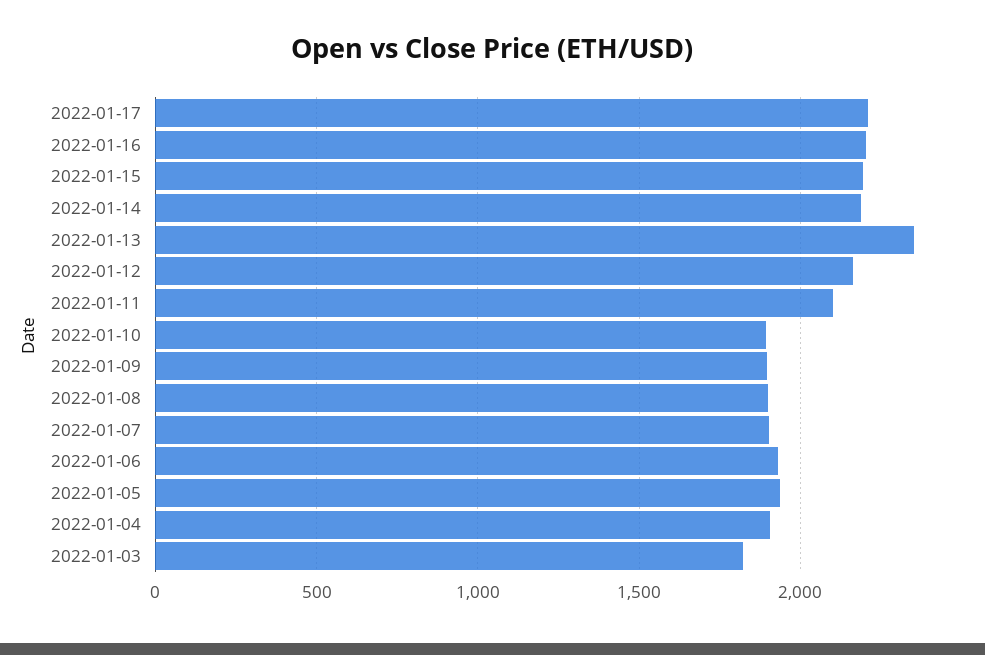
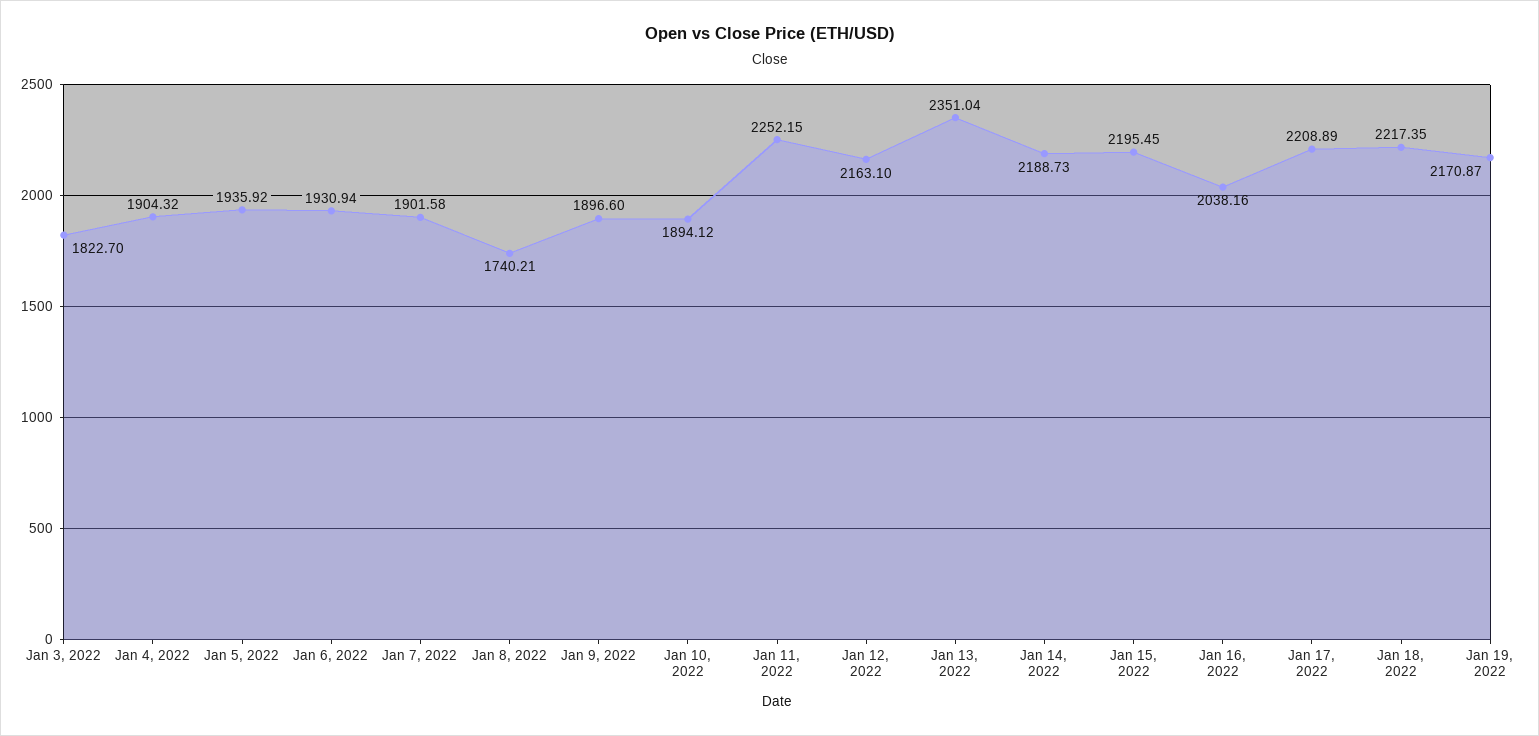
2022-01-16: 2200 -> 2038.16
2022-01-11: 2100 -> 2252.15
2022-01-08: 1900 -> 1740.21
Jan 18, 2022: none -> 2217.35
Jan 19, 2022: none -> 2170.87

